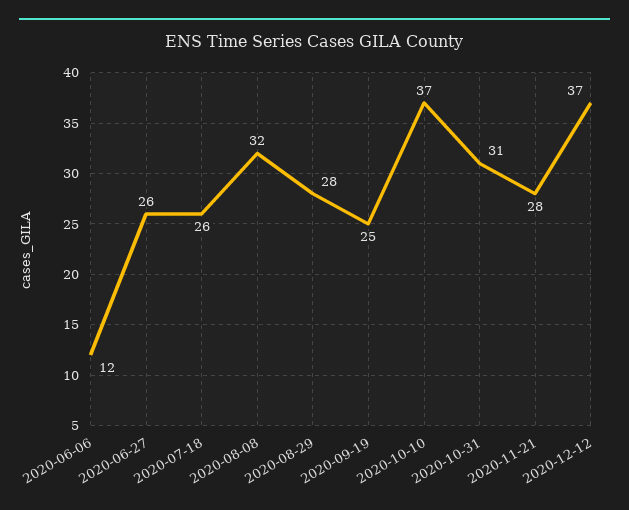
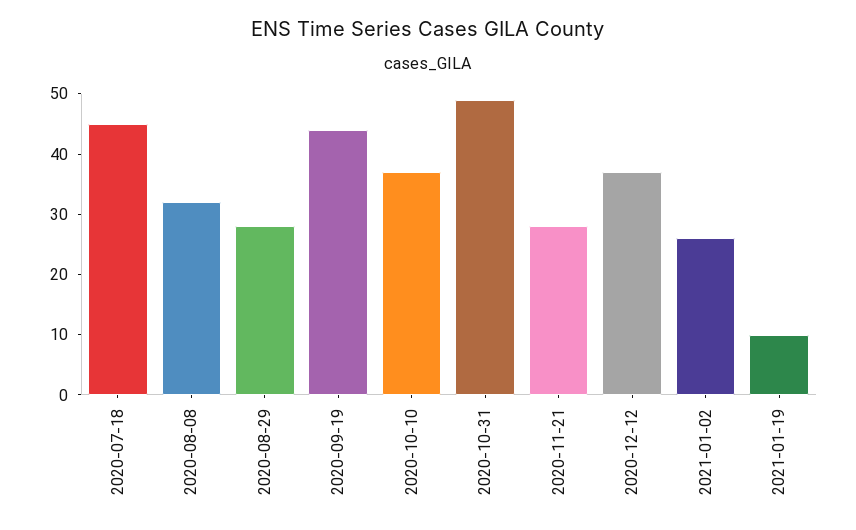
2020-06-06: 12 -> none
2020-06-27: 26 -> none
2020-07-18: 26 -> 45
2020-09-19: 25 -> 45
2020-10-31: 31 -> 50
2021-01-02: none -> 25
2021-01-19: none -> 10

